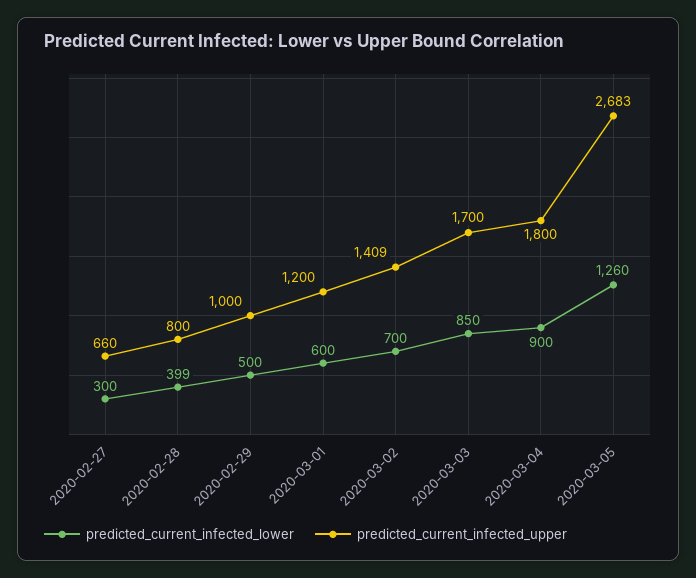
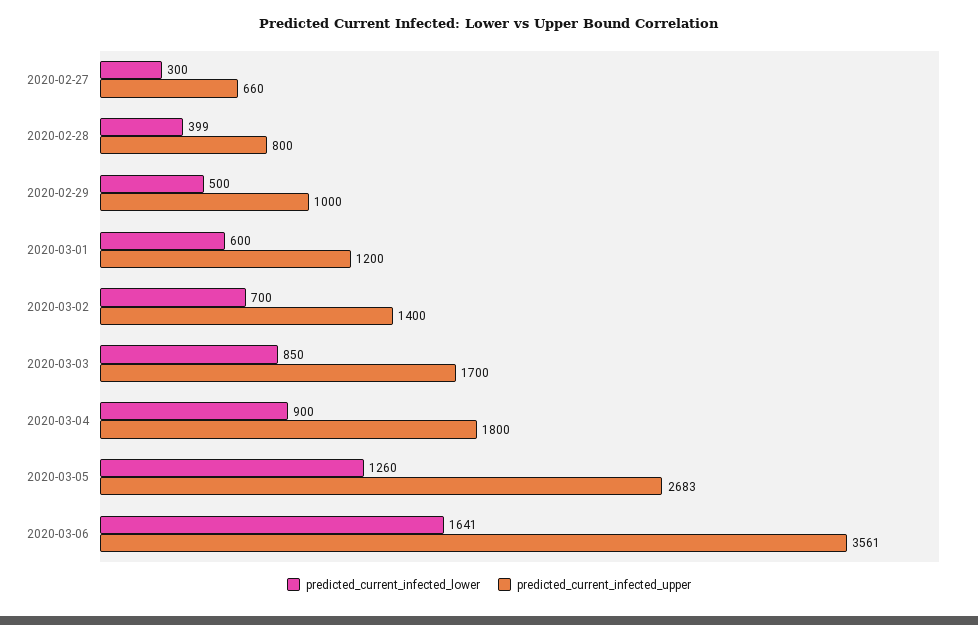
predicted_current_infected_upper, 2020-03-02: 1409 -> 1400
predicted_current_infected_lower, 2020-03-06: none -> 1641
predicted_current_infected_upper, 2020-03-06: none -> 3561

